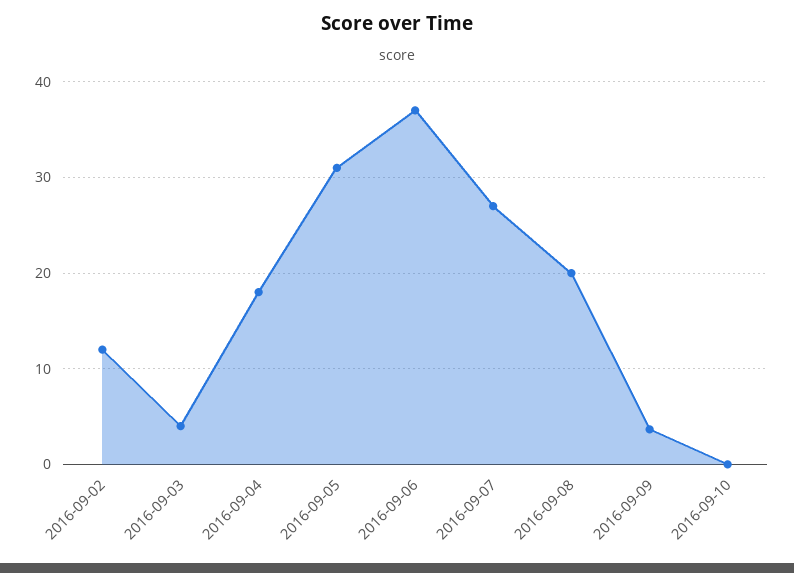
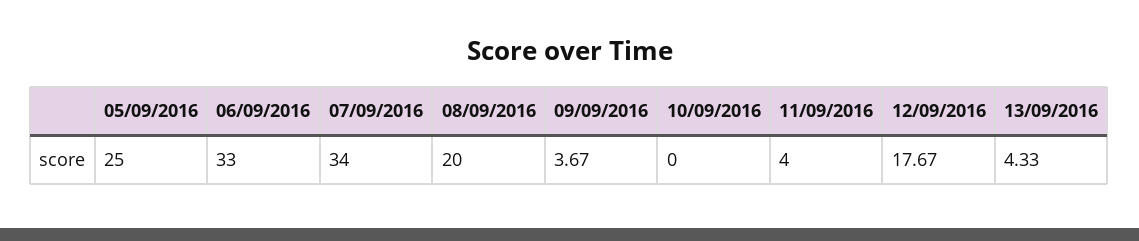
2016-09-02: 12 -> none
2016-09-03: 4 -> none
2016-09-04: 18 -> none
2016-09-05: 31 -> 25
2016-09-06: 37 -> 33
2016-09-07: 27 -> 34
11/09/2016: none -> 4
12/09/2016: none -> 17.67
13/09/2016: none -> 4.33

